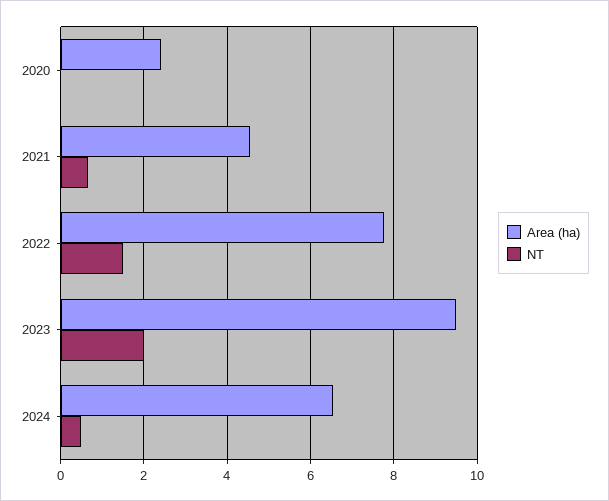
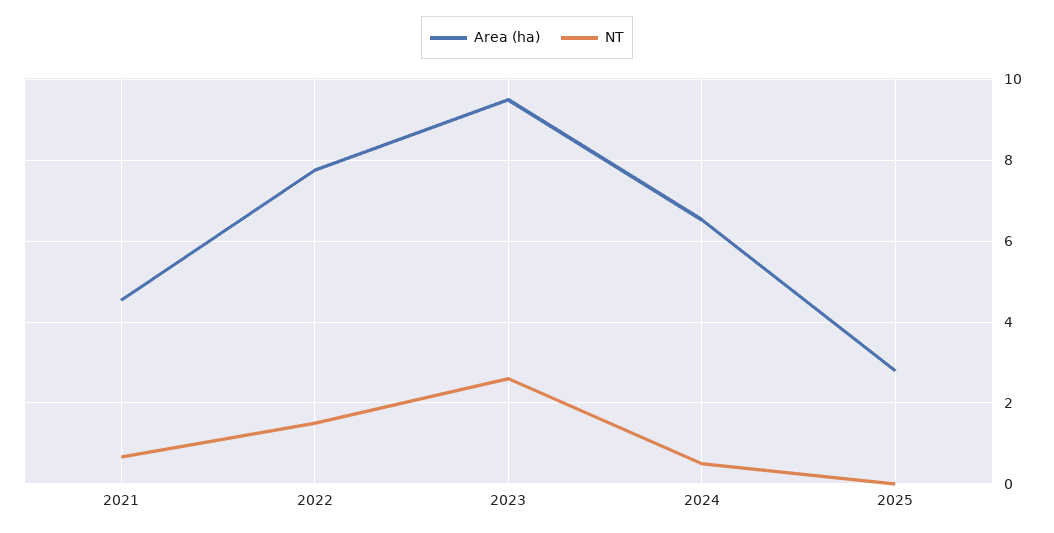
Area (ha), 2020: 2.4 -> none
NT, 2020: 0 -> none
NT, 2023: 2 -> 2.6
Area (ha), 2025: none -> 2.8
NT, 2025: none -> 0

